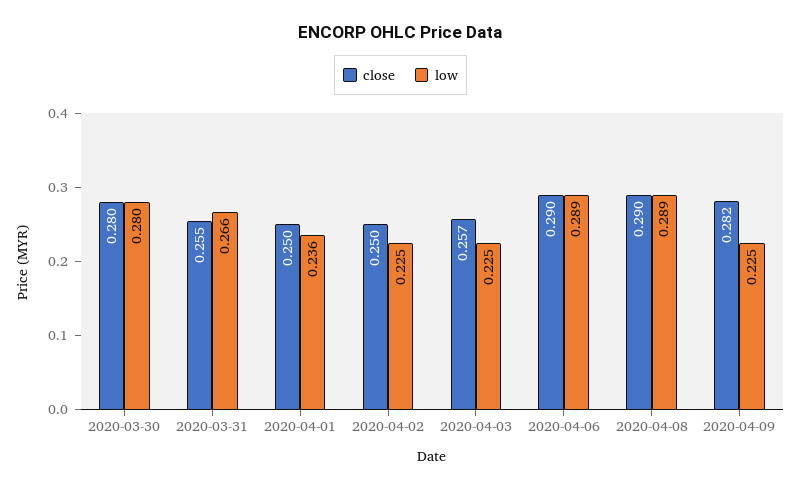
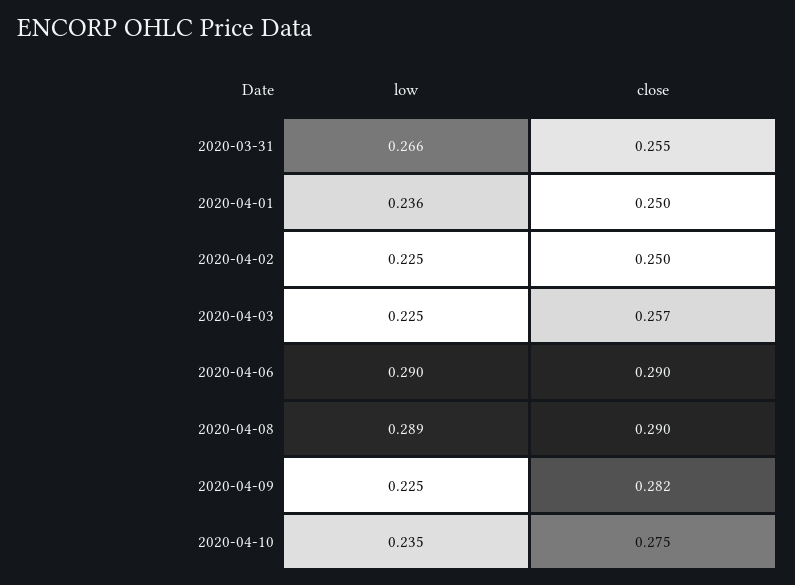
close, 2020-03-30: 0.28 -> none
low, 2020-03-30: 0.28 -> none
low, 2020-04-06: 0.289 -> 0.29
low, 2020-04-10: none -> 0.235
close, 2020-04-10: none -> 0.275

